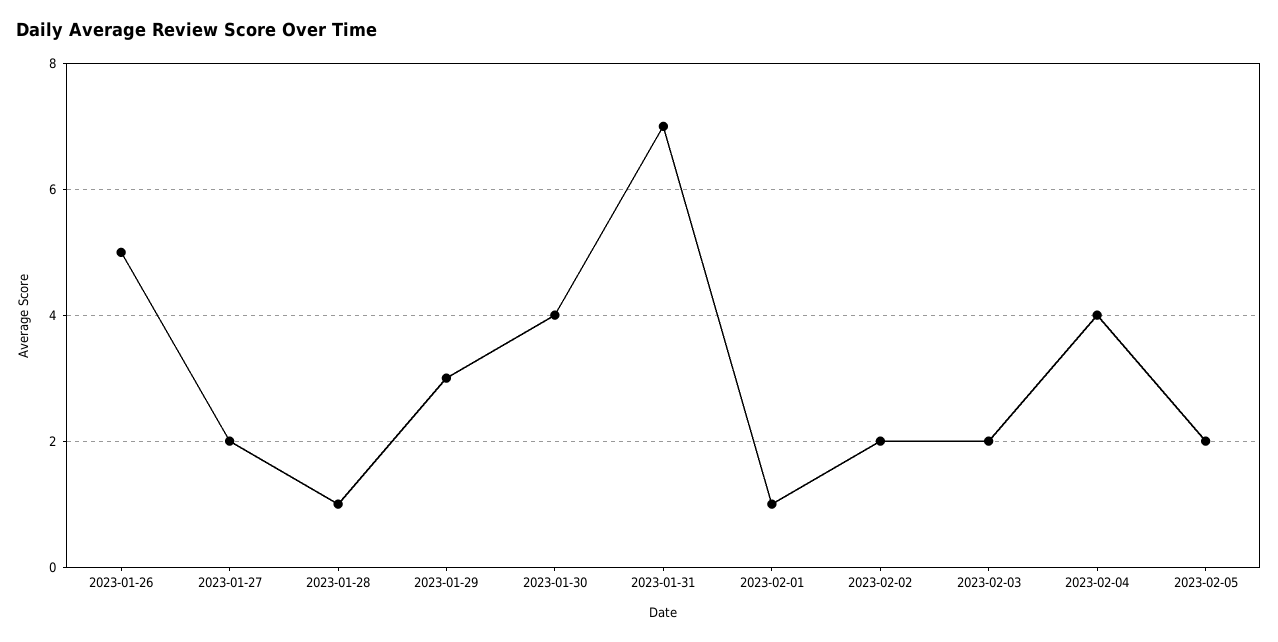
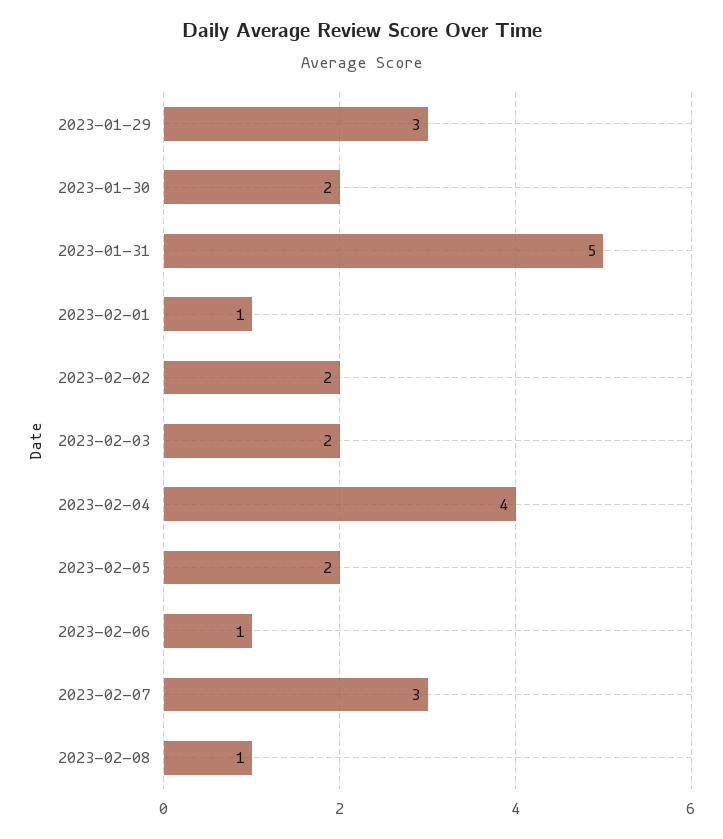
2023-01-26: 5 -> none
2023-01-27: 2 -> none
2023-01-28: 1 -> none
2023-01-30: 4 -> 2
2023-01-31: 7 -> 5
2023-02-06: none -> 1
2023-02-07: none -> 3
2023-02-08: none -> 1

